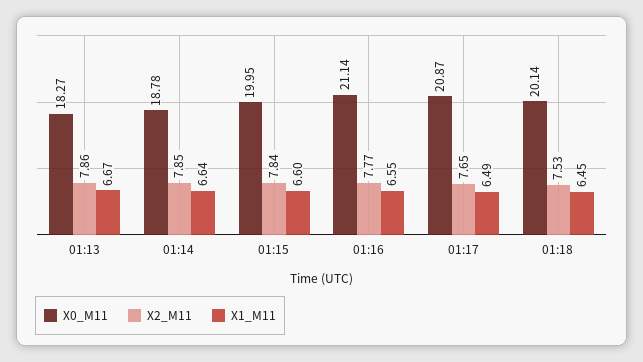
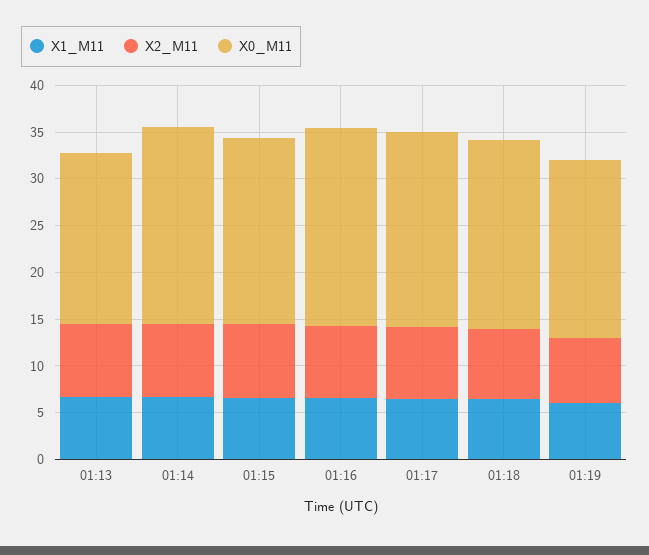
X0_M11, 01:14: 18.78 -> 21
X1_M11, 01:19: none -> 6
X2_M11, 01:19: none -> 7
X0_M11, 01:19: none -> 19

